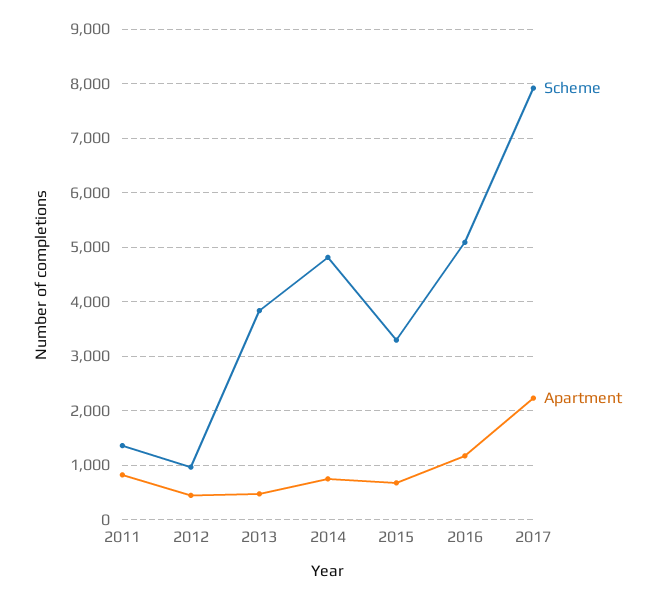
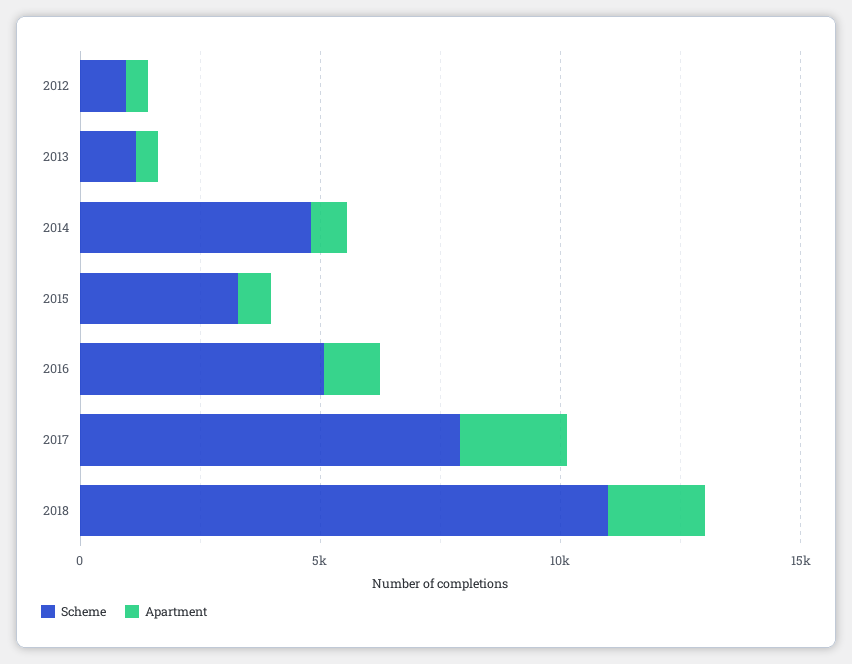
Scheme, 2011: 1400 -> none
Apartment, 2011: 800 -> none
Scheme, 2013: 3800 -> 1000
Scheme, 2018: none -> 11000
Apartment, 2018: none -> 2000

